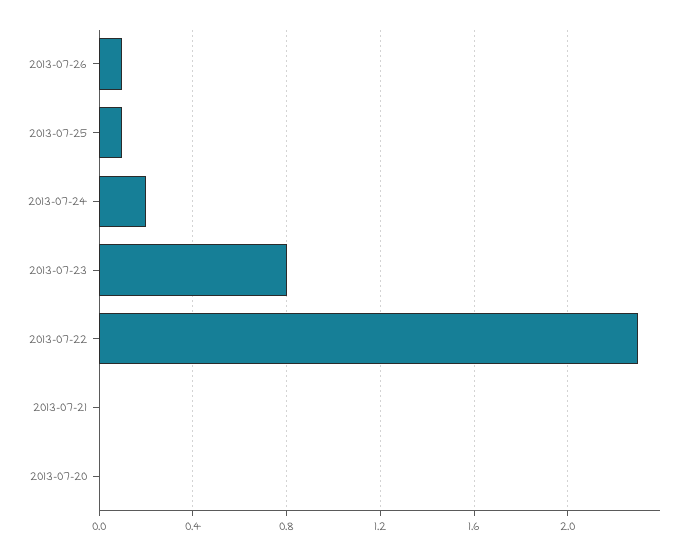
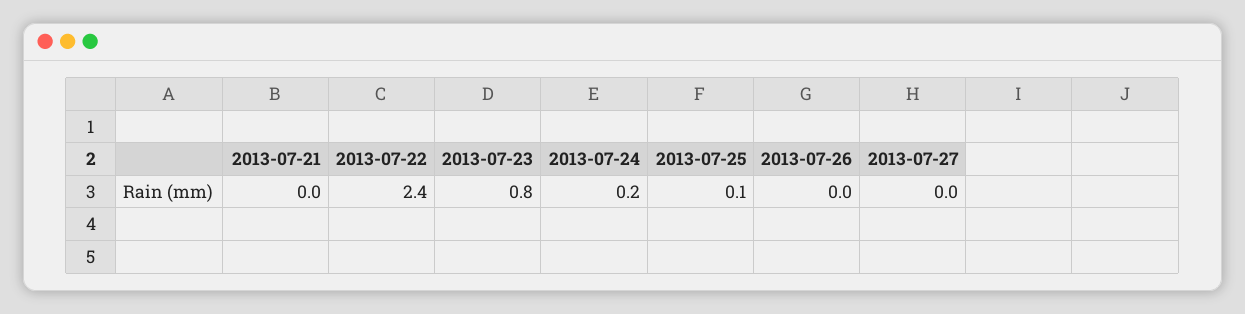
2013-07-26: 0.1 -> 0
2013-07-22: 2.3 -> 2.4
2013-07-20: 0 -> none
2013-07-27: none -> 0

